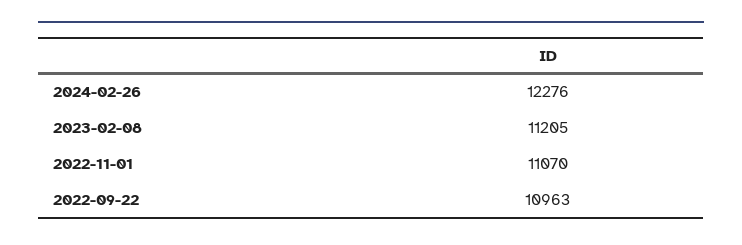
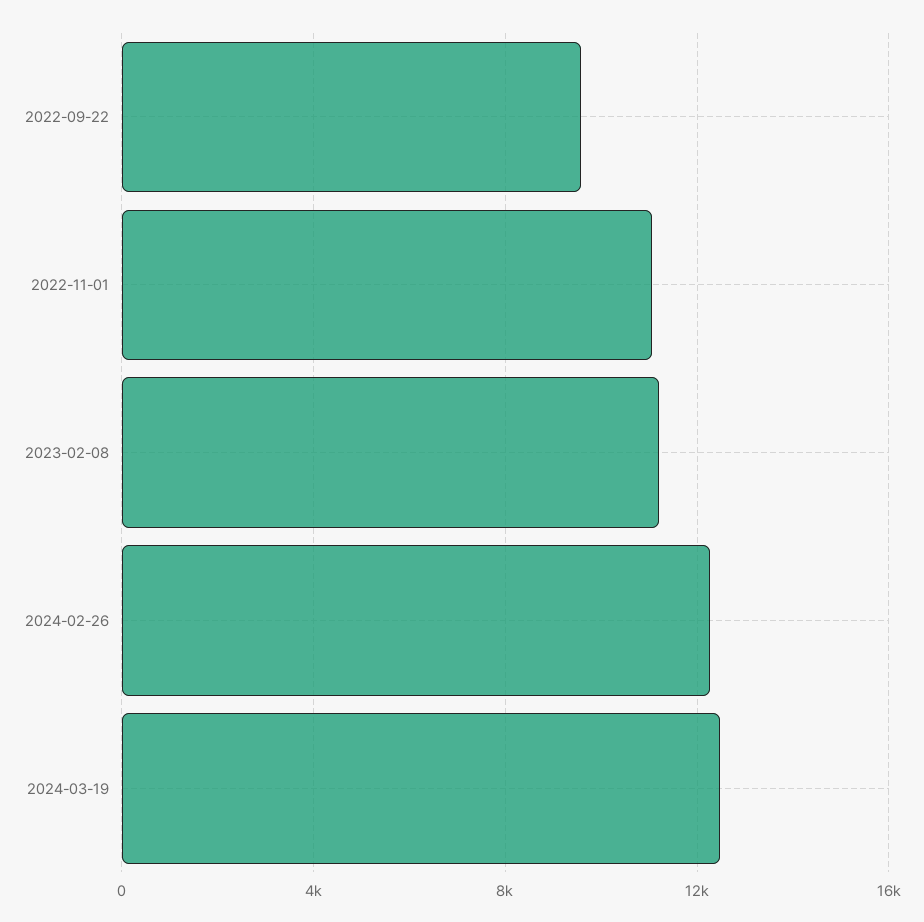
2022-09-22: 10963 -> 9500
2024-03-19: none -> 12500

